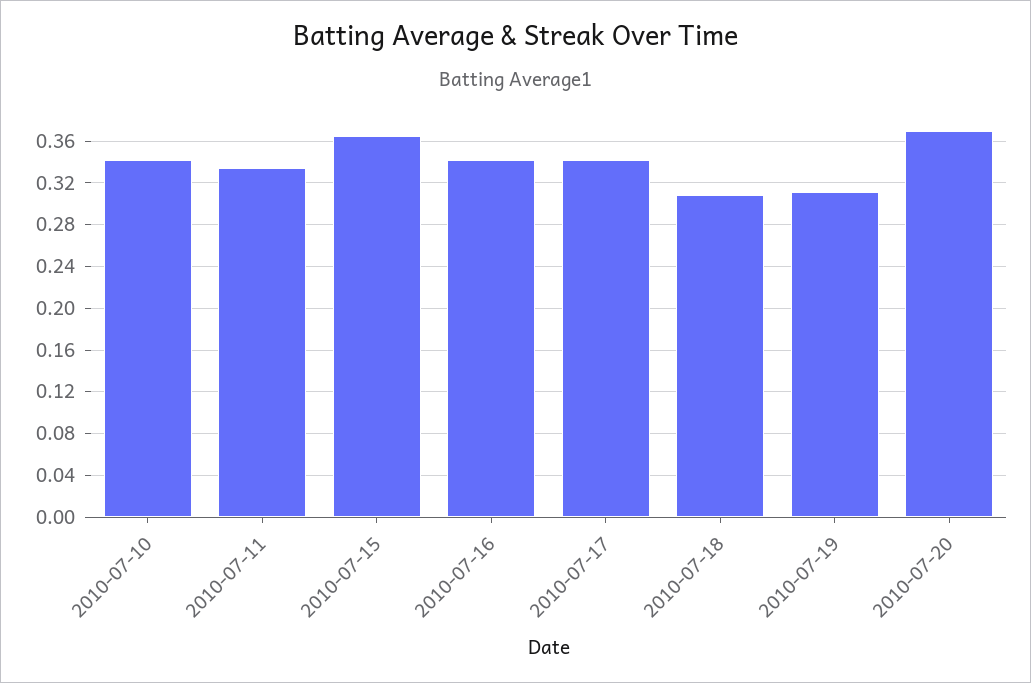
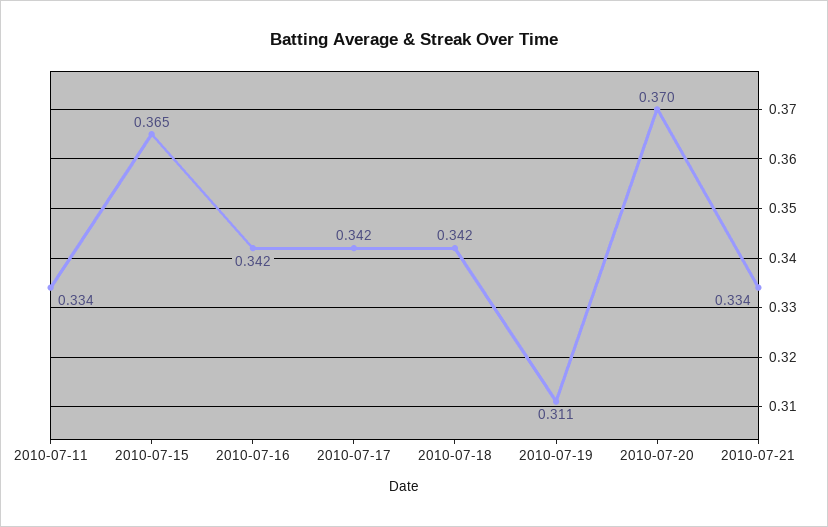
2010-07-10: 0.34 -> none
2010-07-18: 0.31 -> 0.342
2010-07-21: none -> 0.334

